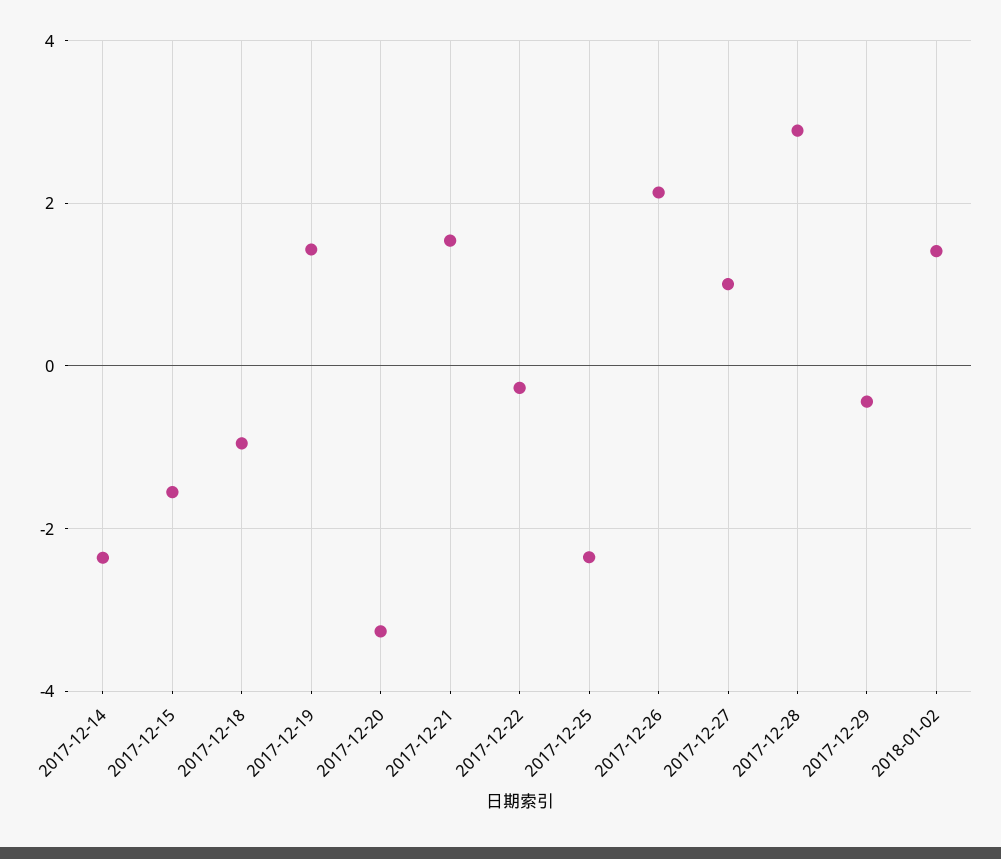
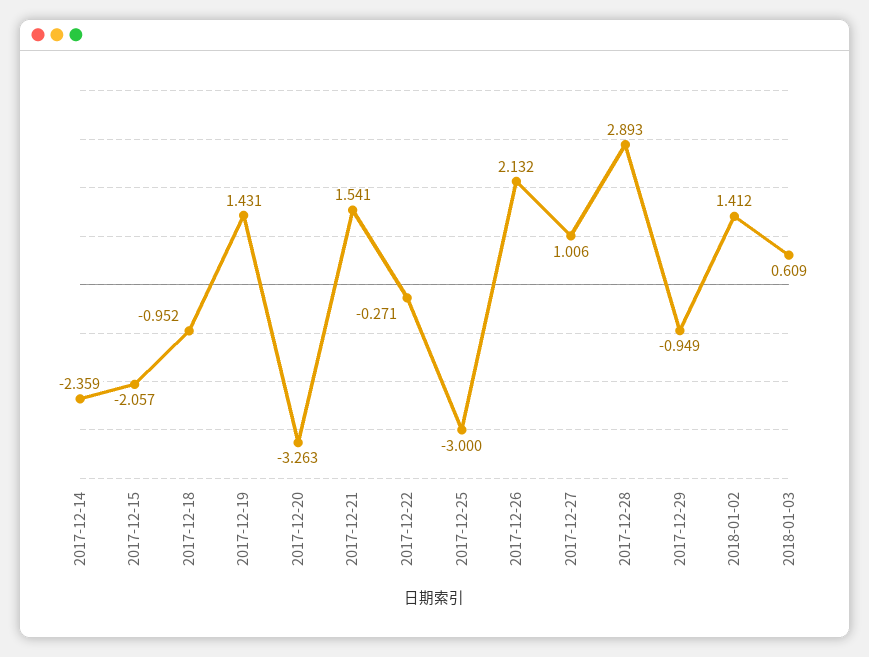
2017-12-15: -1.6 -> -2.057
2017-12-25: -2.4 -> -3
2017-12-29: -0.4 -> -0.949
2018-01-03: none -> 0.609

